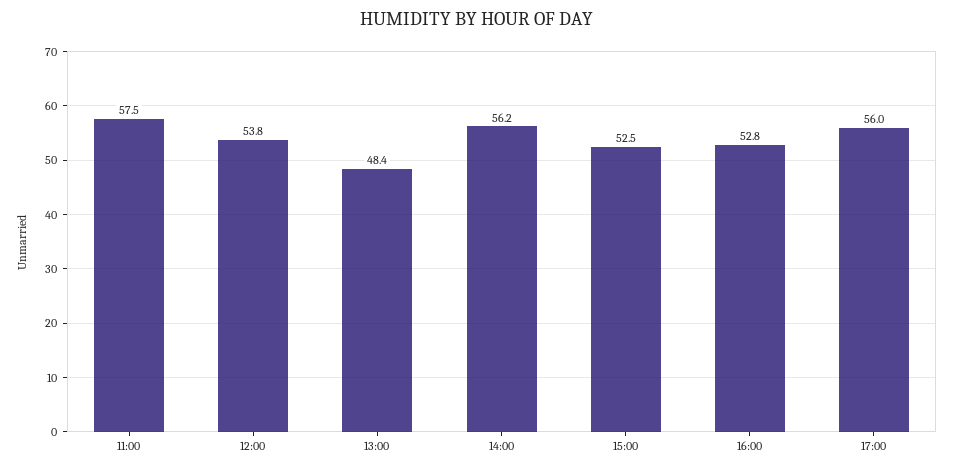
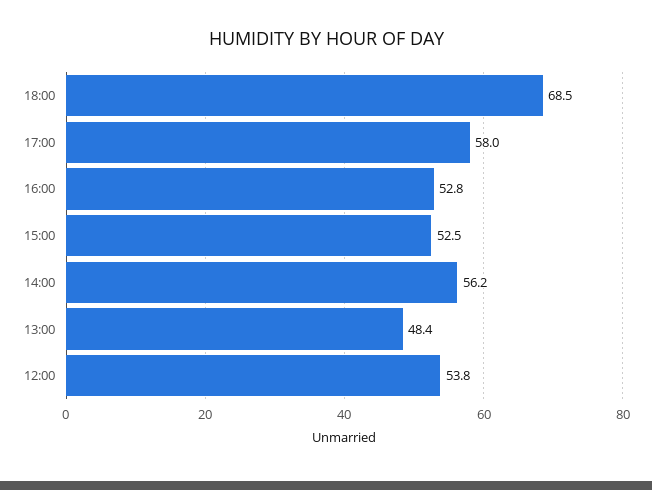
11:00: 57.5 -> none
17:00: 56 -> 58
18:00: none -> 68.5

